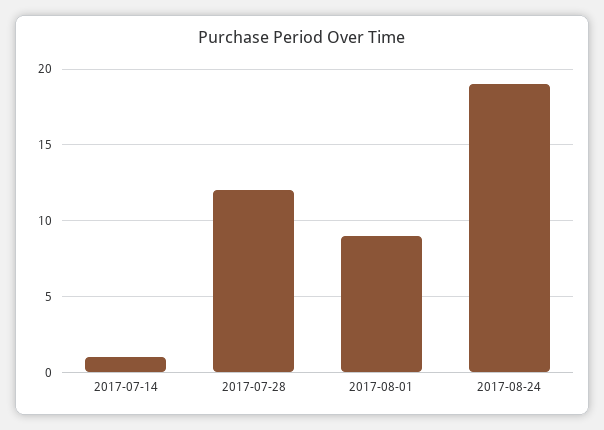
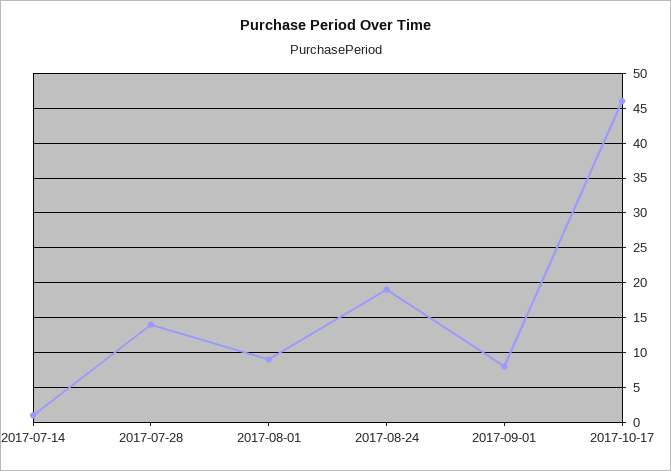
2017-07-28: 12 -> 14
2017-09-01: none -> 8
2017-10-17: none -> 46

